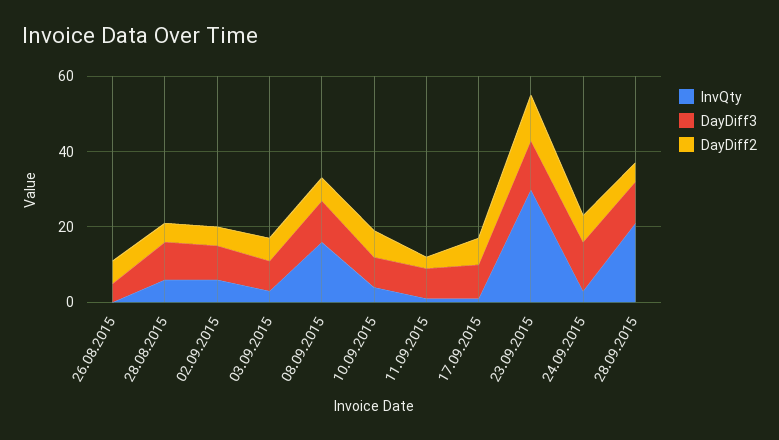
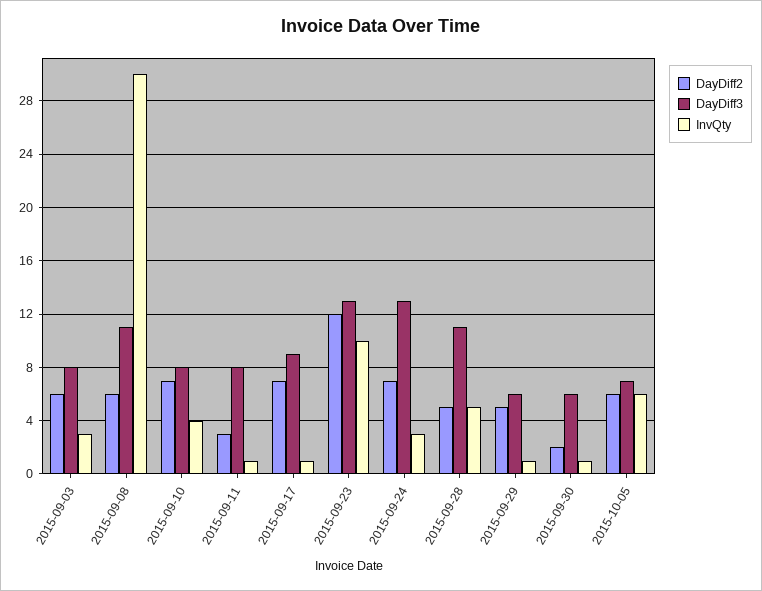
InvQty, 26.08.2015: 0 -> none
DayDiff3, 26.08.2015: 5 -> none
DayDiff2, 26.08.2015: 5 -> none
InvQty, 28.08.2015: 5 -> none
DayDiff3, 28.08.2015: 10 -> none
DayDiff2, 28.08.2015: 5 -> none
InvQty, 02.09.2015: 5 -> none
DayDiff3, 02.09.2015: 10 -> none
DayDiff2, 02.09.2015: 5 -> none
InvQty, 08.09.2015: 15 -> 30
InvQty, 23.09.2015: 30 -> 10
InvQty, 28.09.2015: 20 -> 5
DayDiff2, 2015-09-29: none -> 5
DayDiff3, 2015-09-29: none -> 6
InvQty, 2015-09-29: none -> 1
DayDiff2, 2015-09-30: none -> 2
DayDiff3, 2015-09-30: none -> 6
InvQty, 2015-09-30: none -> 1
DayDiff2, 2015-10-05: none -> 6
DayDiff3, 2015-10-05: none -> 7
InvQty, 2015-10-05: none -> 6

